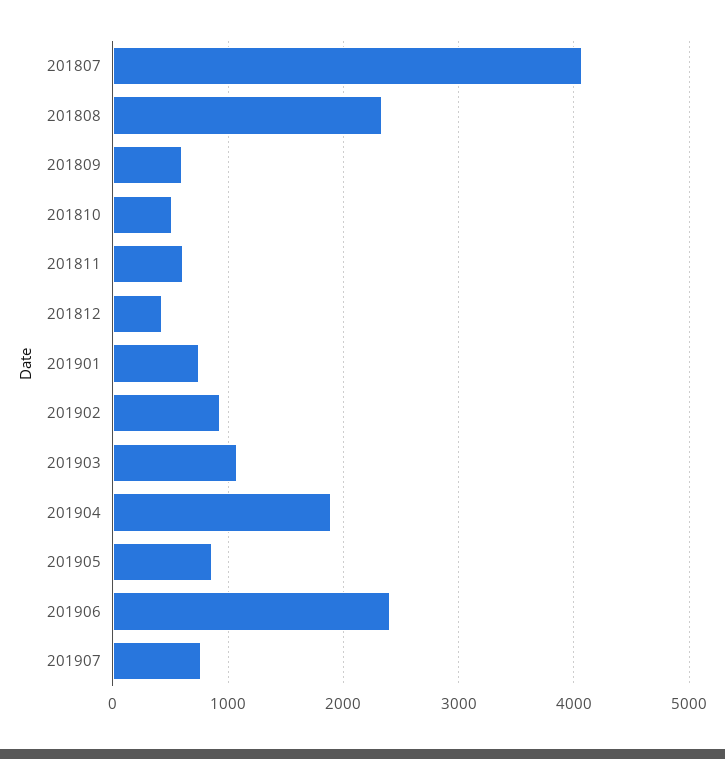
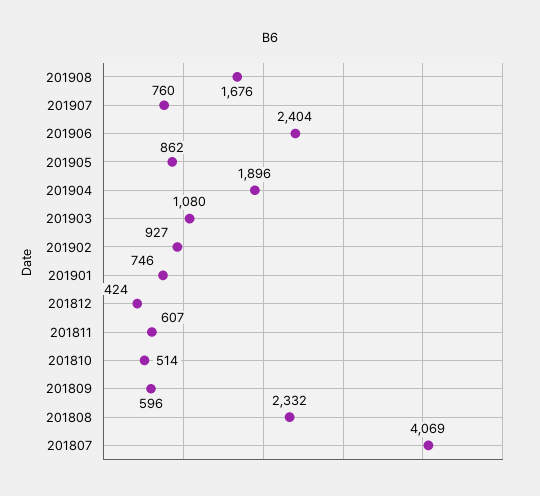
201908: none -> 1676

